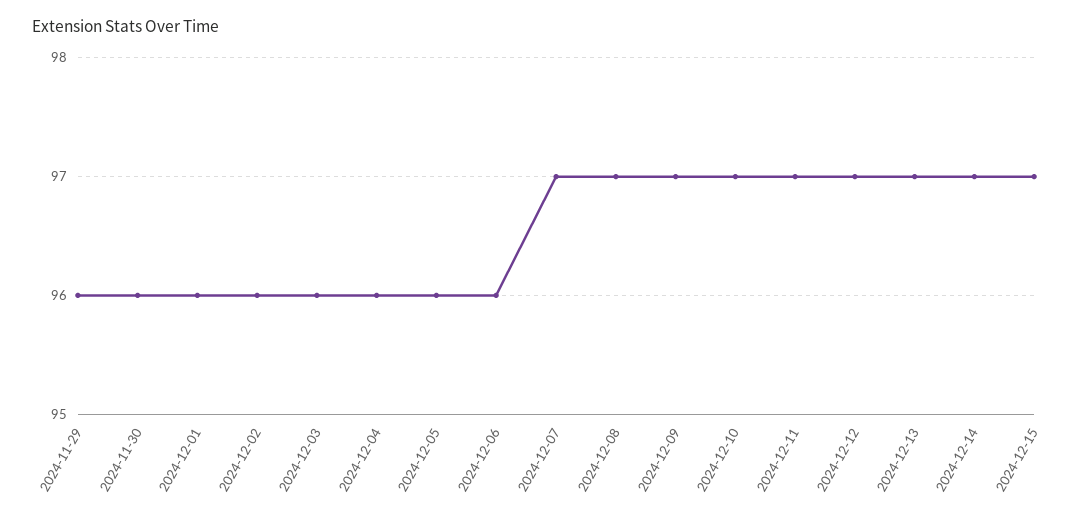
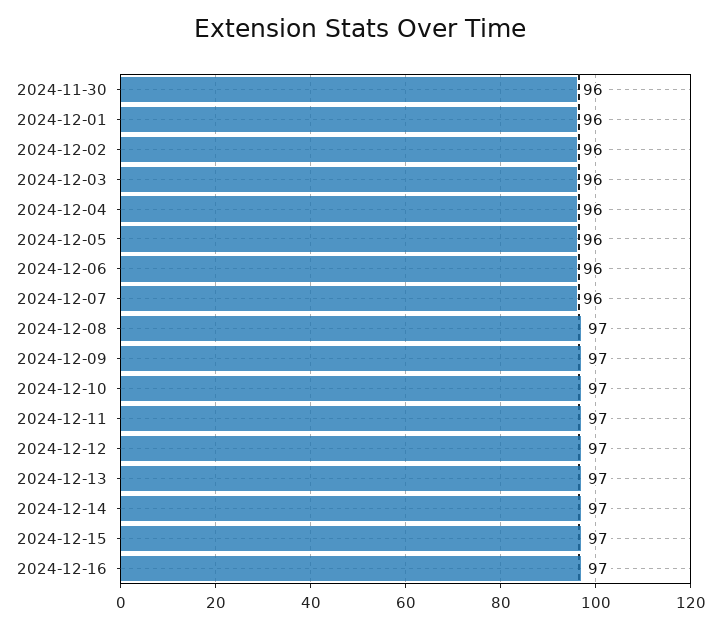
2024-11-29: 96 -> none
2024-12-07: 97 -> 96
2024-12-16: none -> 97

